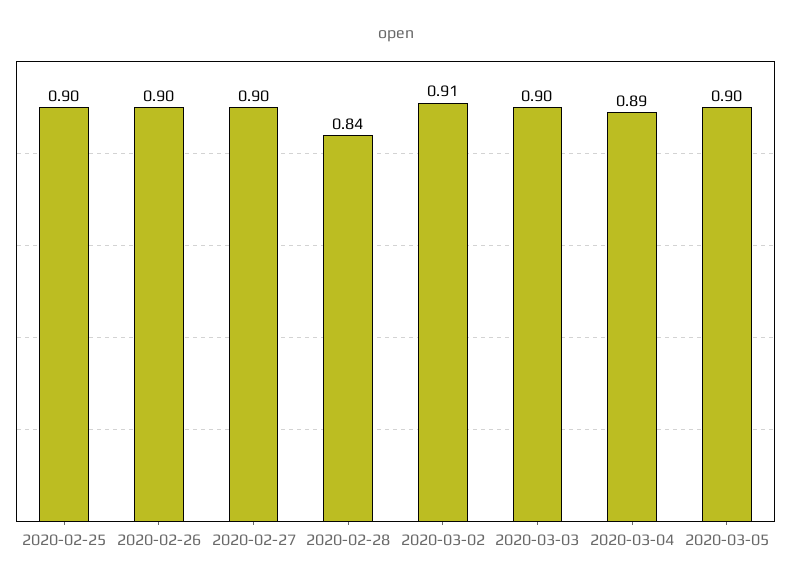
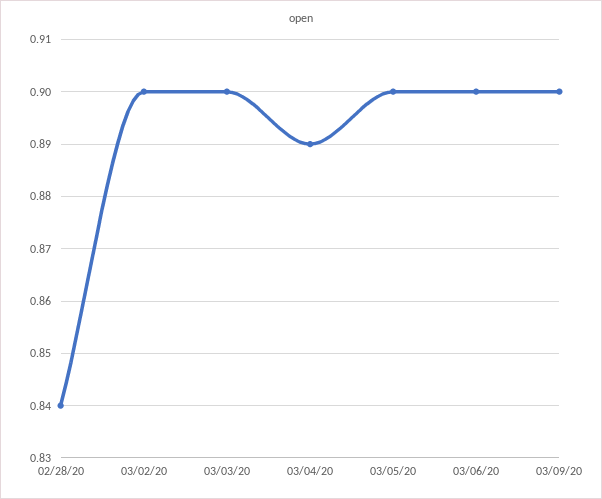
2020-02-25: 0.9 -> none
2020-02-26: 0.9 -> none
2020-02-27: 0.9 -> none
2020-03-02: 0.91 -> 0.9
03/06/20: none -> 0.9
03/09/20: none -> 0.9

